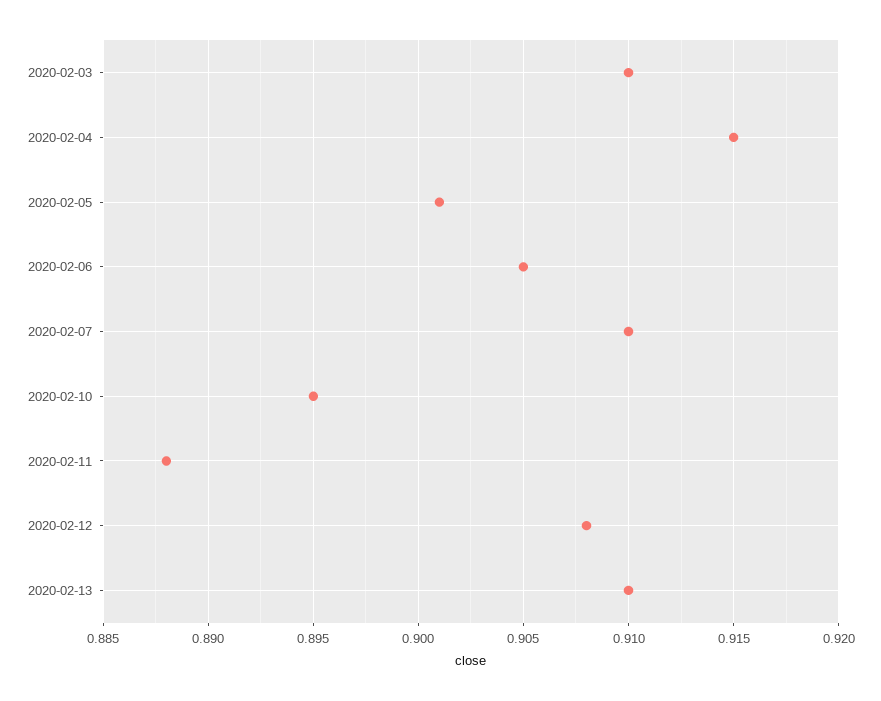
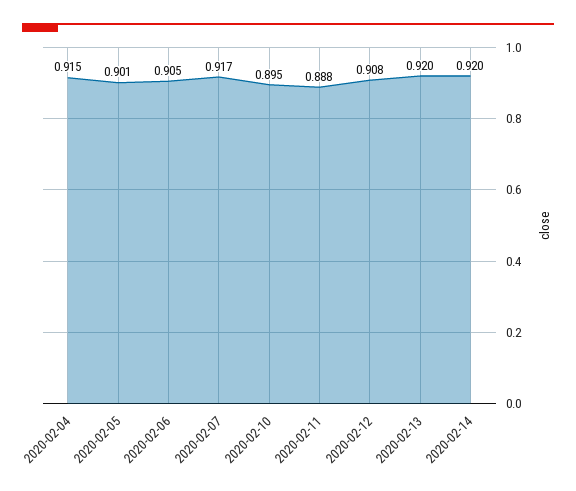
2020-02-03: 0.91 -> none
2020-02-07: 0.91 -> 0.917
2020-02-13: 0.91 -> 0.92
2020-02-14: none -> 0.92

